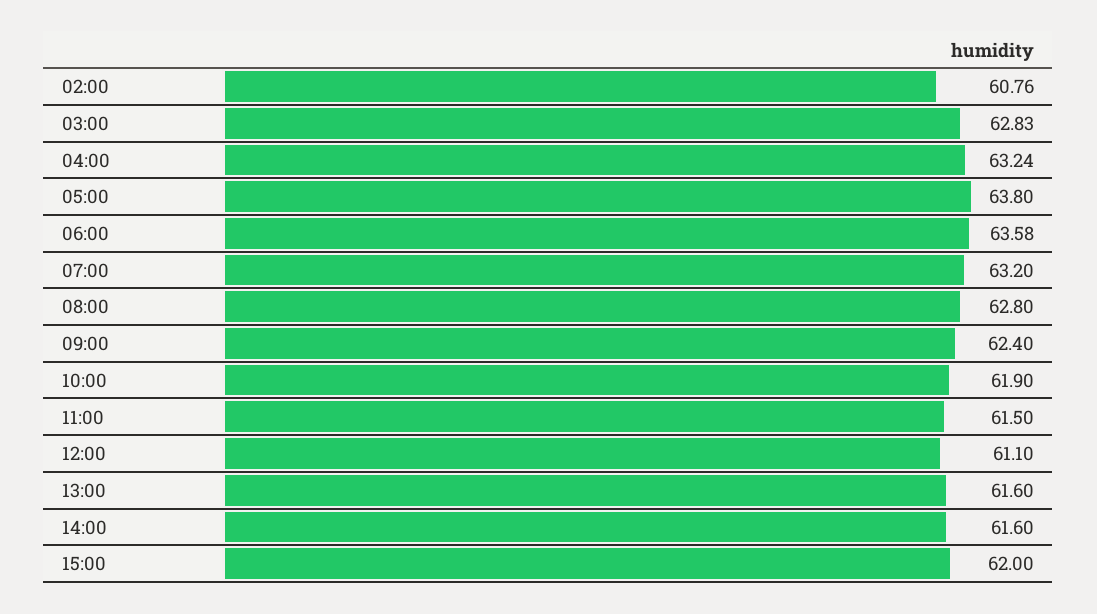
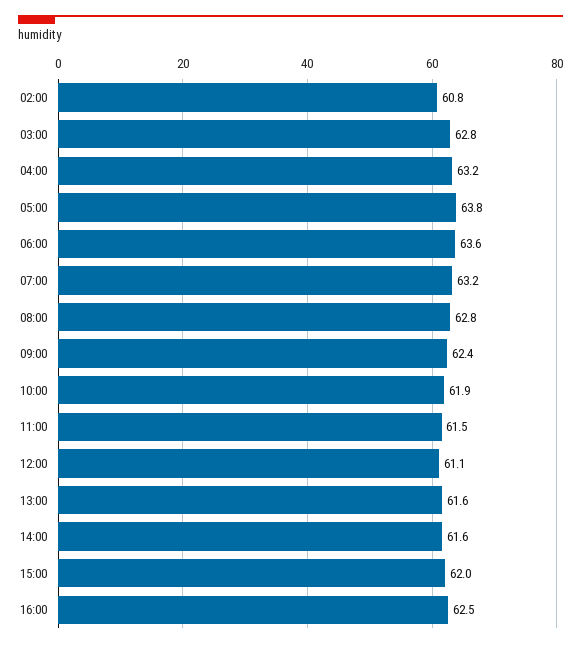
16:00: none -> 62.5

